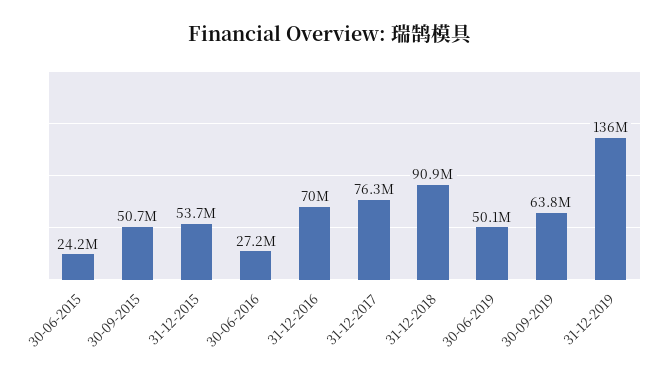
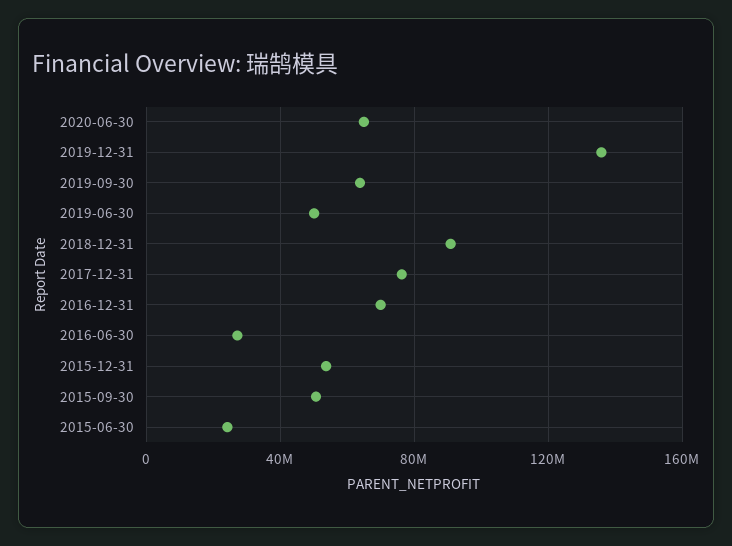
2020-06-30: none -> 65000000

